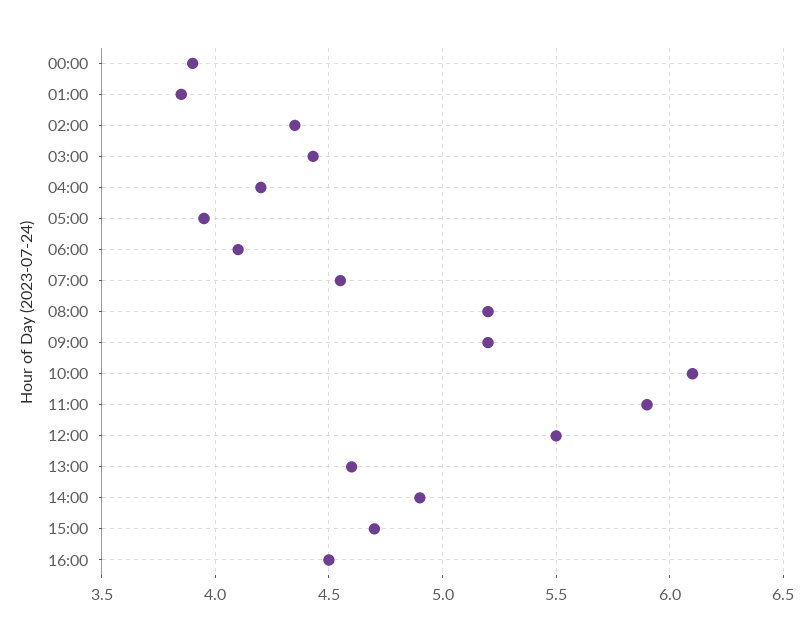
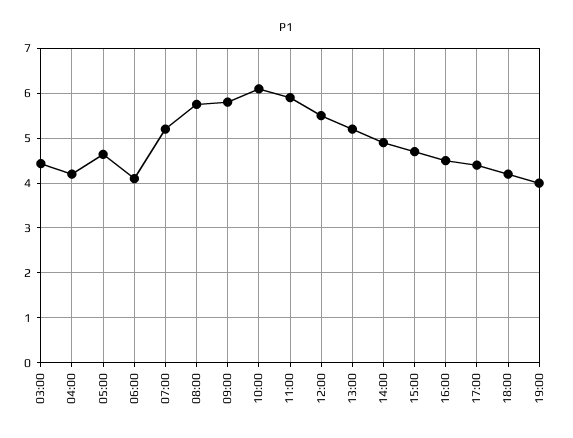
00:00: 3.9 -> none
01:00: 3.85 -> none
02:00: 4.35 -> none
05:00: 3.95 -> 4.6
07:00: 4.55 -> 5.2
08:00: 5.2 -> 5.8
09:00: 5.2 -> 5.8
13:00: 4.6 -> 5.2
17:00: none -> 4.4
18:00: none -> 4.2
19:00: none -> 4

